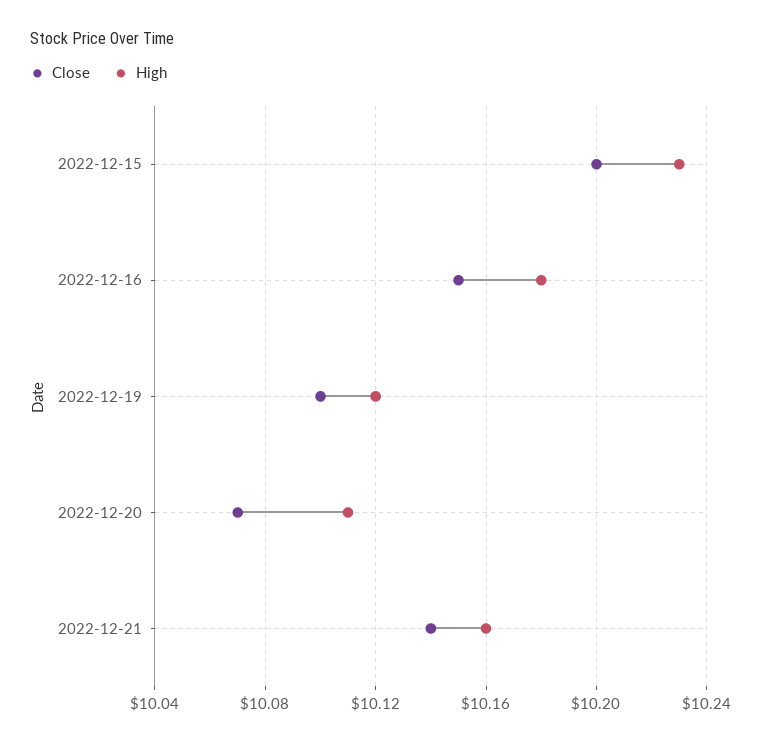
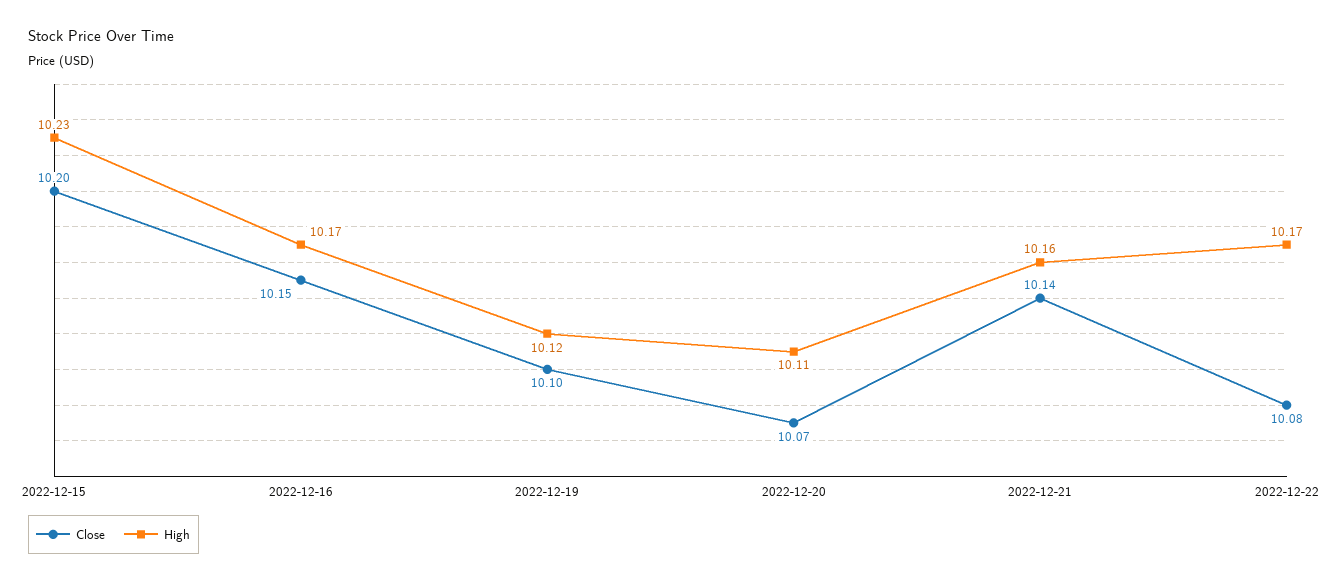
High, 2022-12-16: 10.18 -> 10.17
Close, 2022-12-22: none -> 10.08
High, 2022-12-22: none -> 10.17

